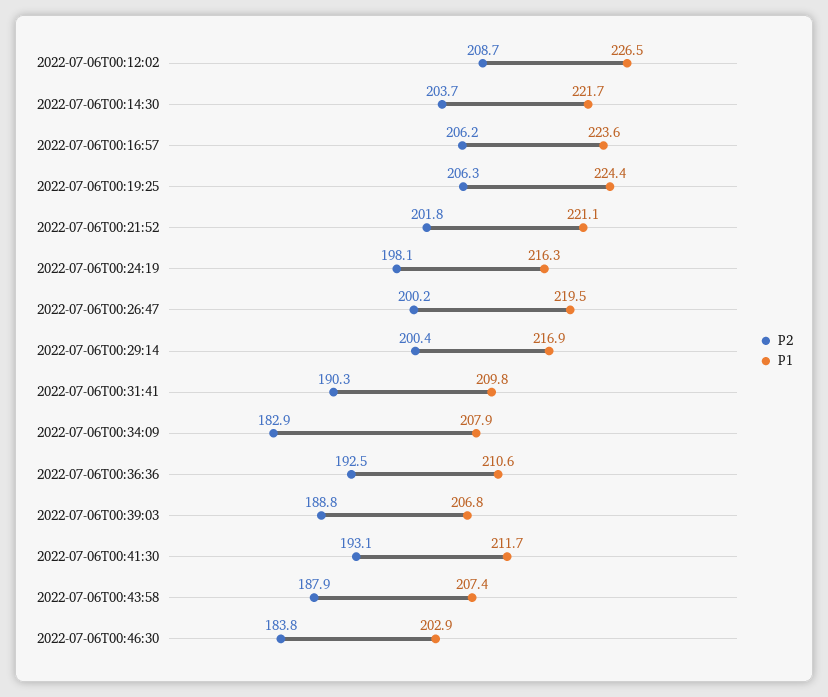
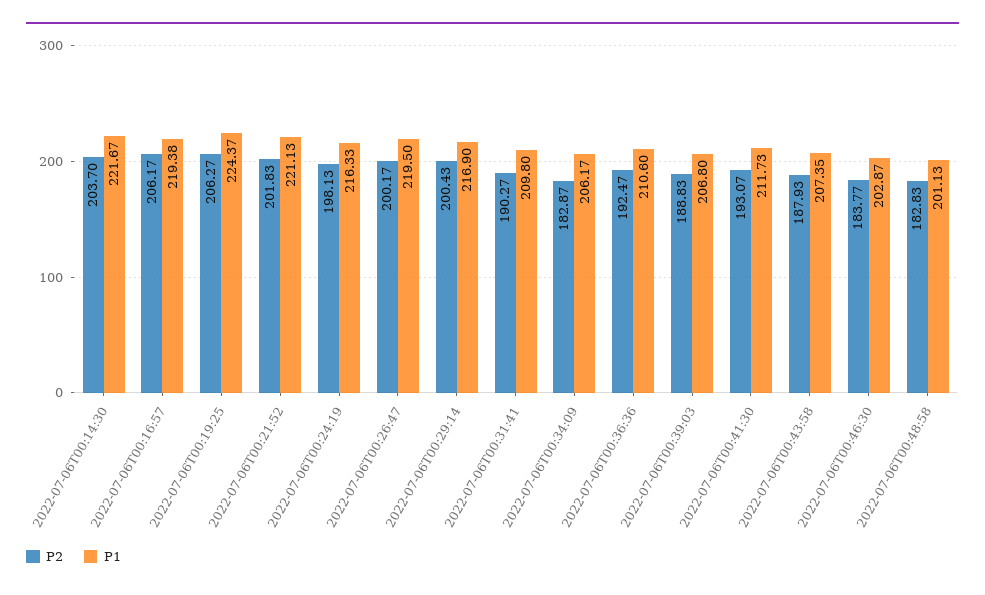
P2, 2022-07-06T00:12:02: 208.7 -> none
P1, 2022-07-06T00:12:02: 226.5 -> none
P1, 2022-07-06T00:16:57: 223.6 -> 219.38
P1, 2022-07-06T00:34:09: 207.9 -> 206.17
P2, 2022-07-06T00:48:58: none -> 182.83
P1, 2022-07-06T00:48:58: none -> 201.13

